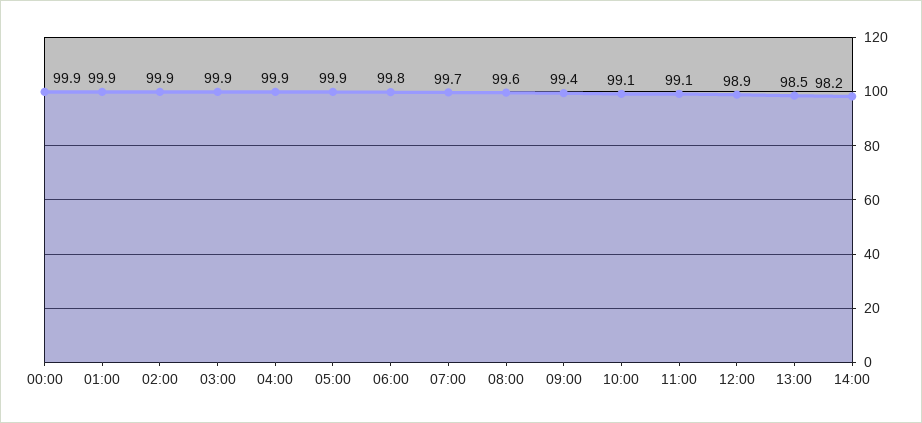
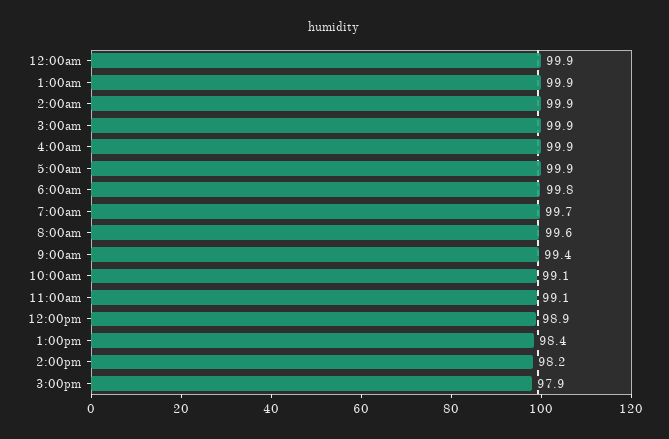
13:00: 98.5 -> 98.4
3:00pm: none -> 97.9

